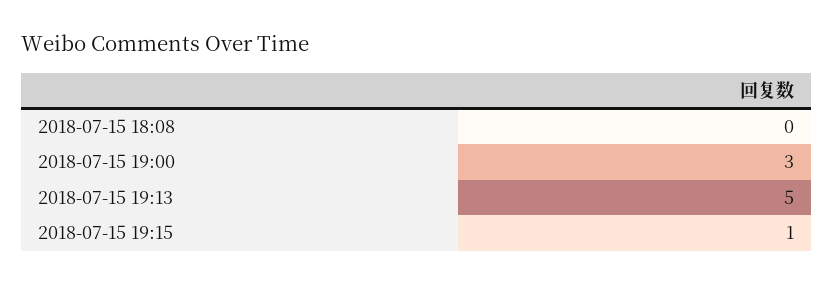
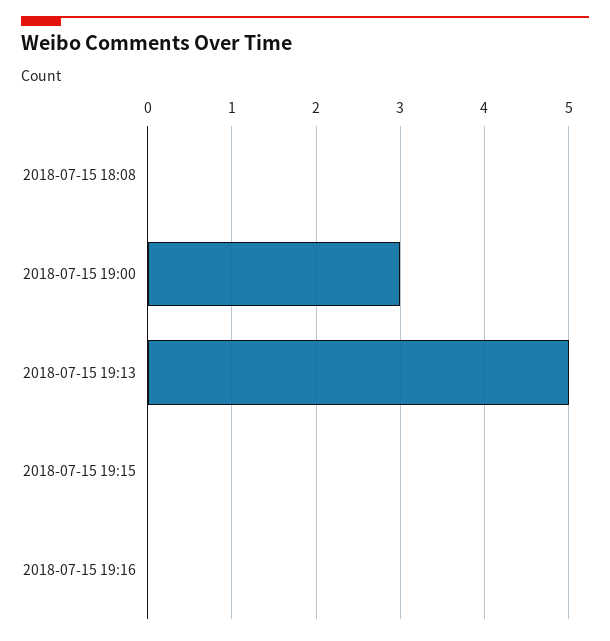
2018-07-15 19:15: 1 -> 0
2018-07-15 19:16: none -> 0

